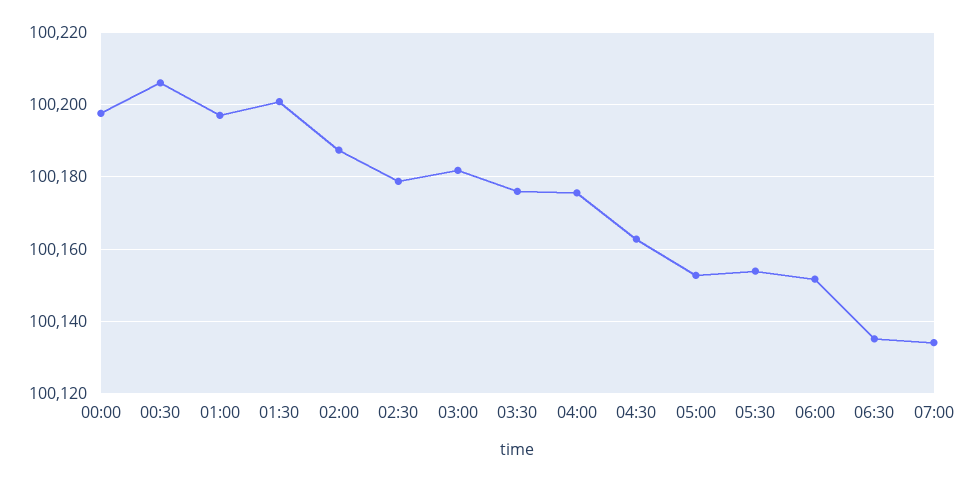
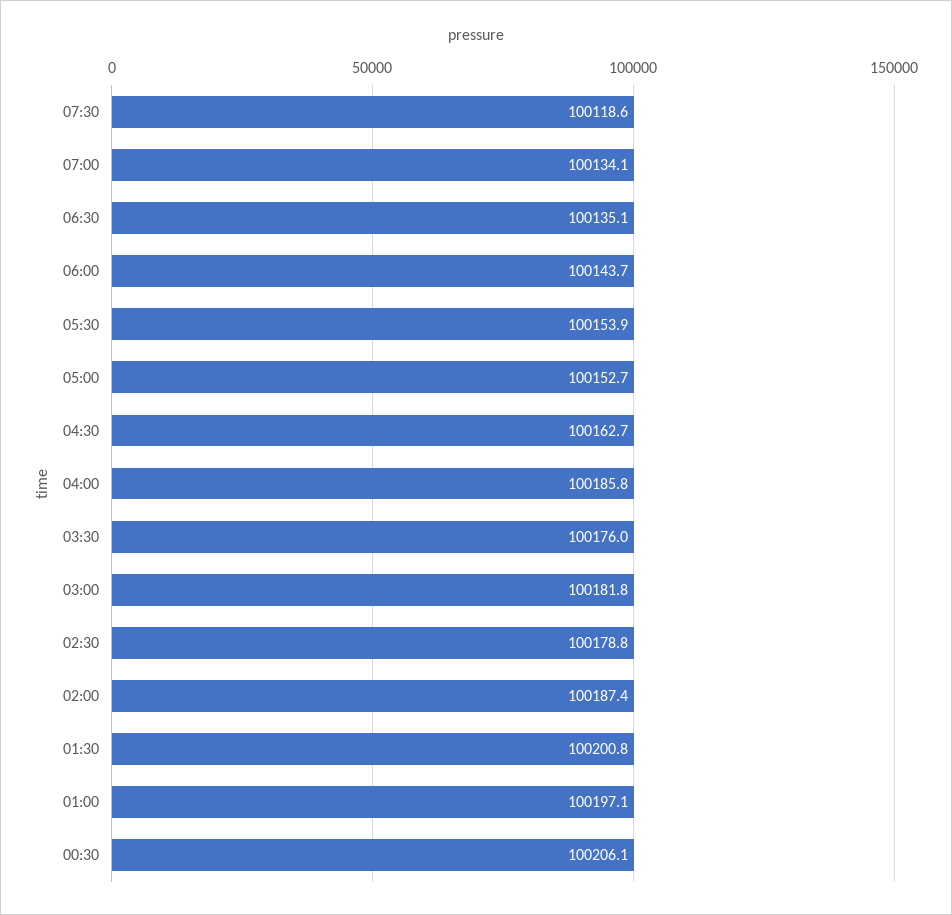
00:00: 100198 -> none
04:00: 100176 -> 100185.8
06:00: 100152 -> 100143.7
07:30: none -> 100118.6

